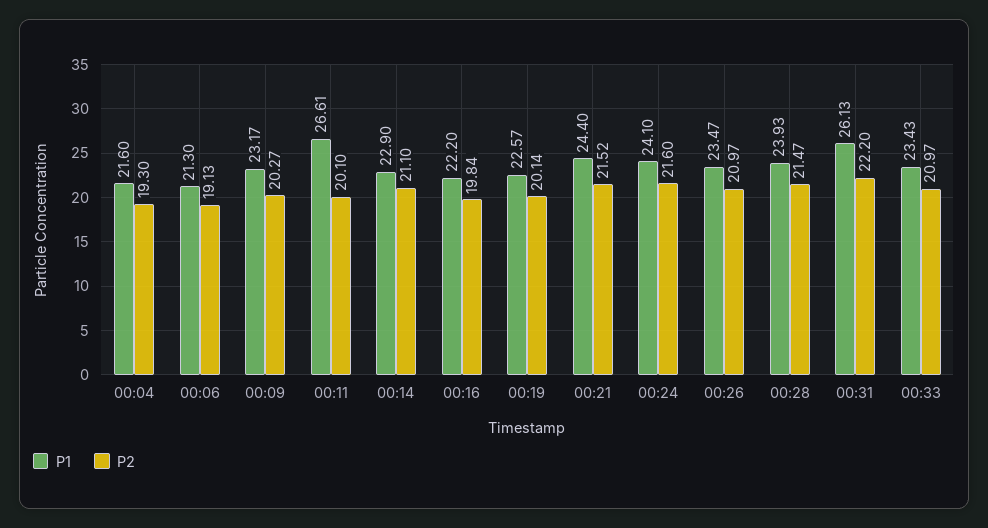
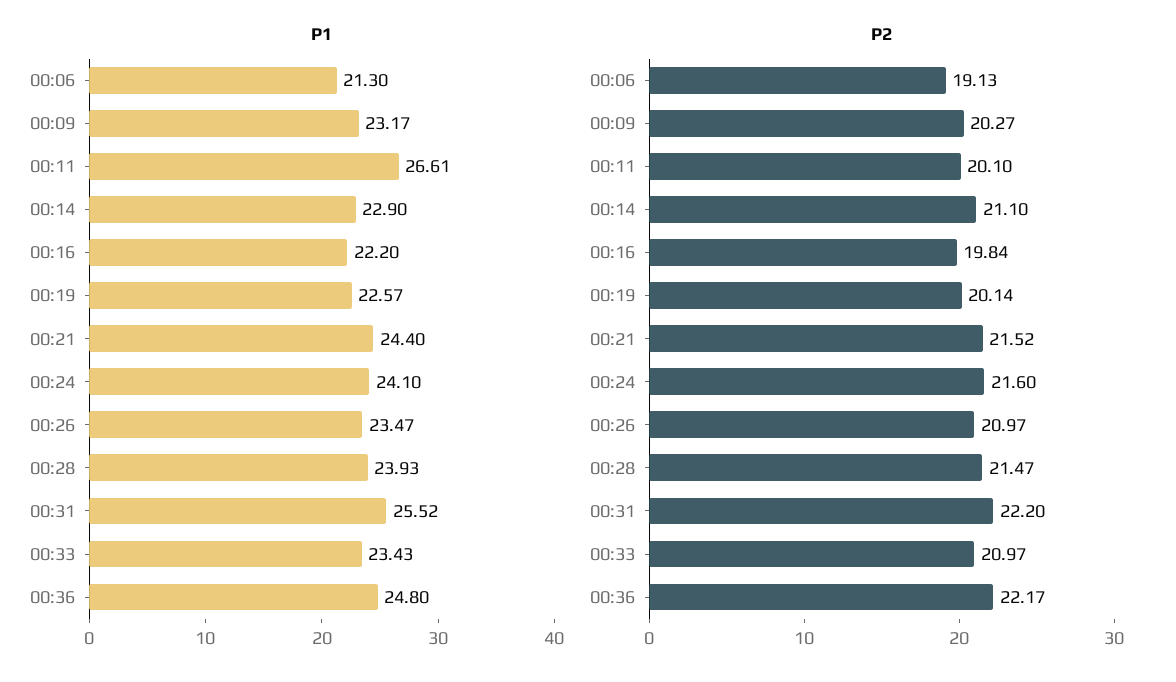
P1, 00:04: 21.6 -> none
P2, 00:04: 19.3 -> none
P1, 00:31: 26.13 -> 25.52
P1, 00:36: none -> 24.8
P2, 00:36: none -> 22.17

